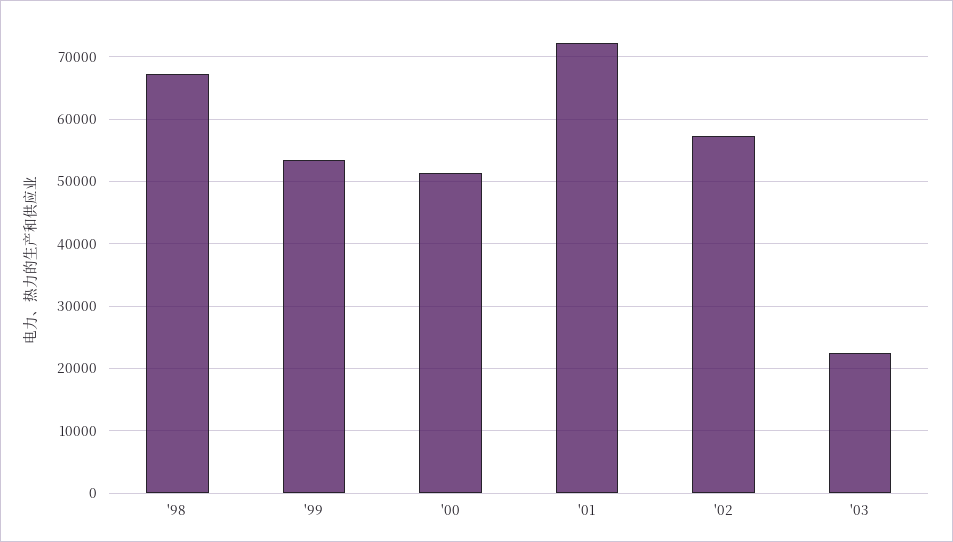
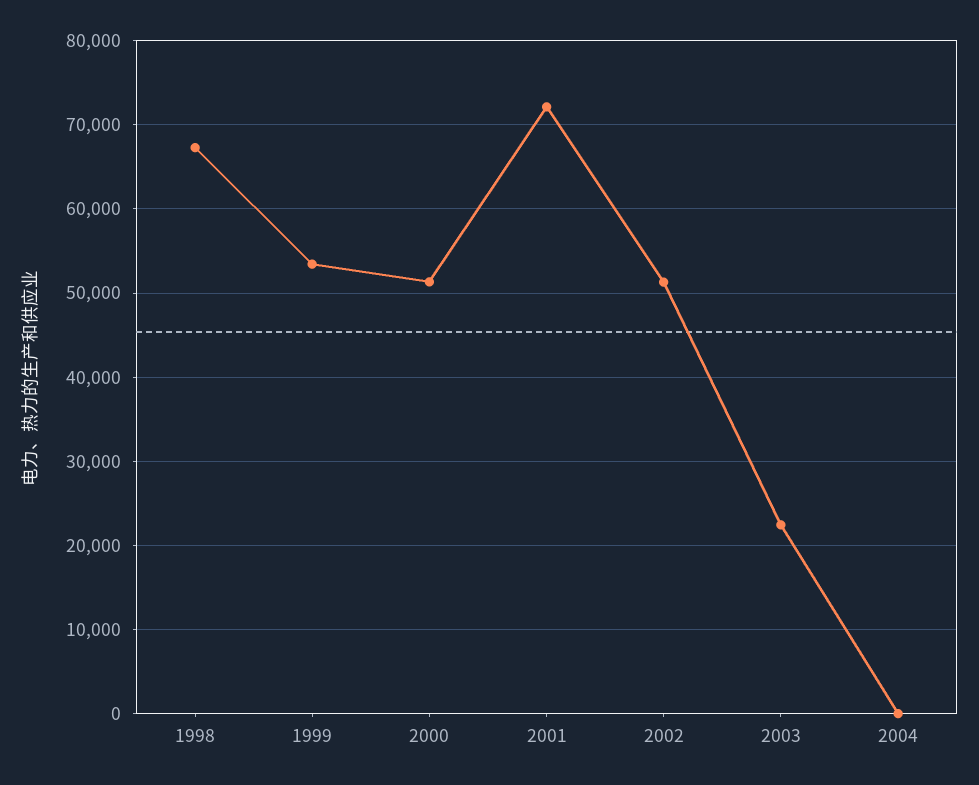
'02: 57000 -> 51000
2004: none -> 0

